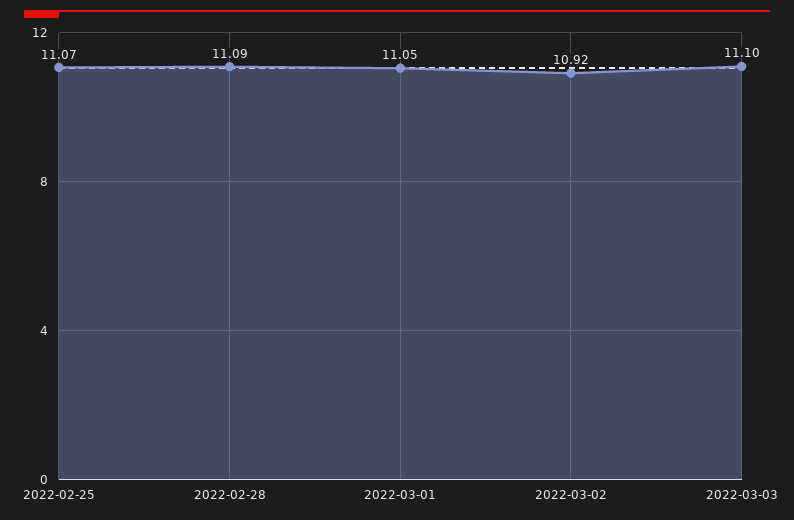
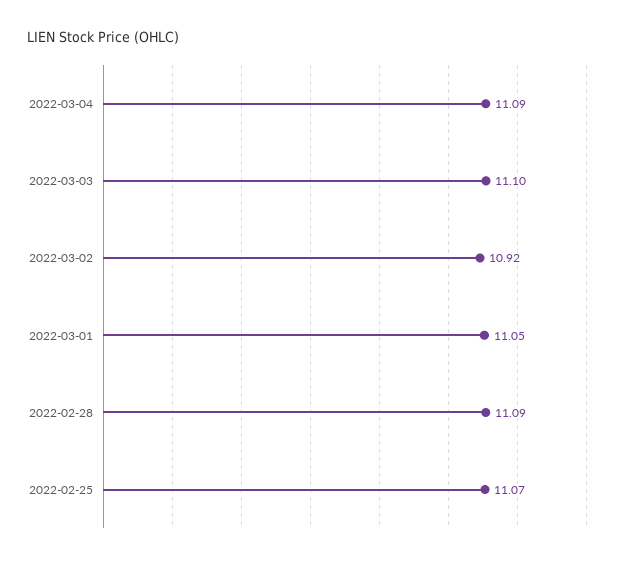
2022-03-04: none -> 11.09

